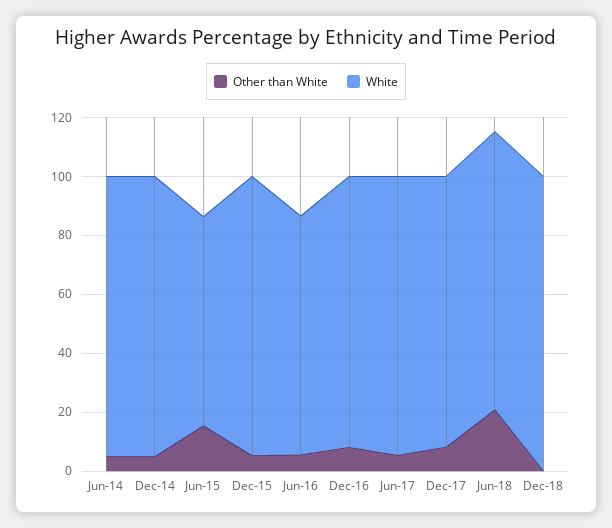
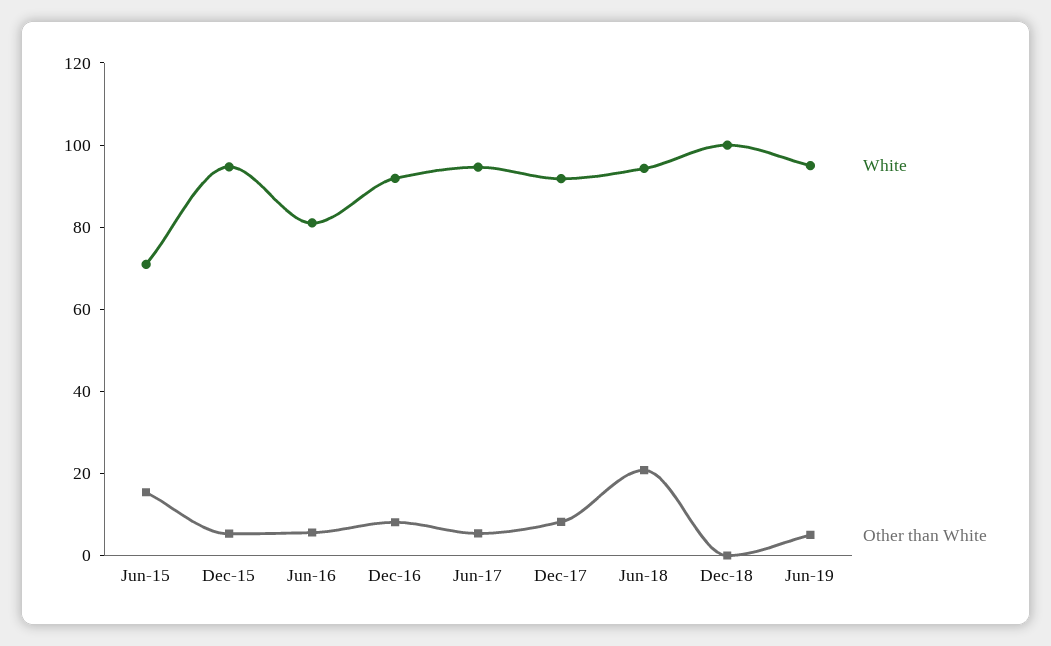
Other than White, Jun-14: 5 -> none
White, Jun-14: 95 -> none
Other than White, Dec-14: 5 -> none
White, Dec-14: 95 -> none
White, Jun-19: none -> 95
Other than White, Jun-19: none -> 5

